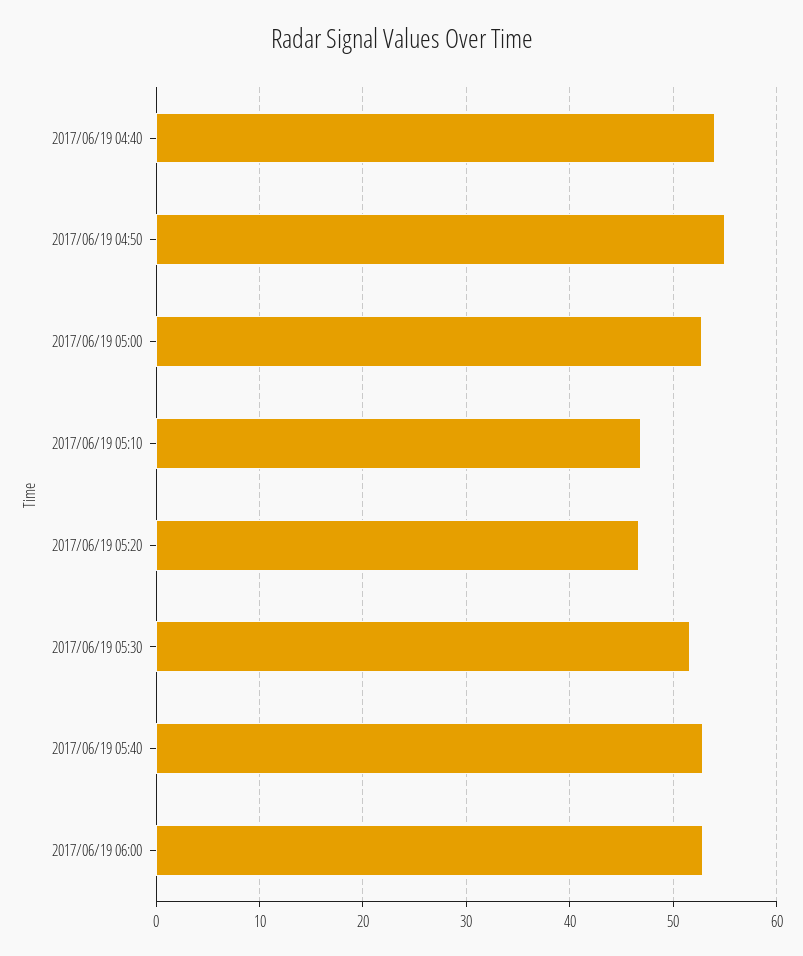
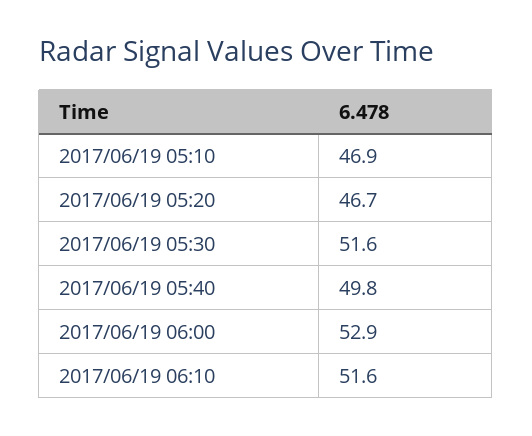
2017/06/19 04:40: 54 -> none
2017/06/19 04:50: 55 -> none
2017/06/19 05:00: 53 -> none
2017/06/19 05:40: 53 -> 49.8
2017/06/19 06:10: none -> 51.6

